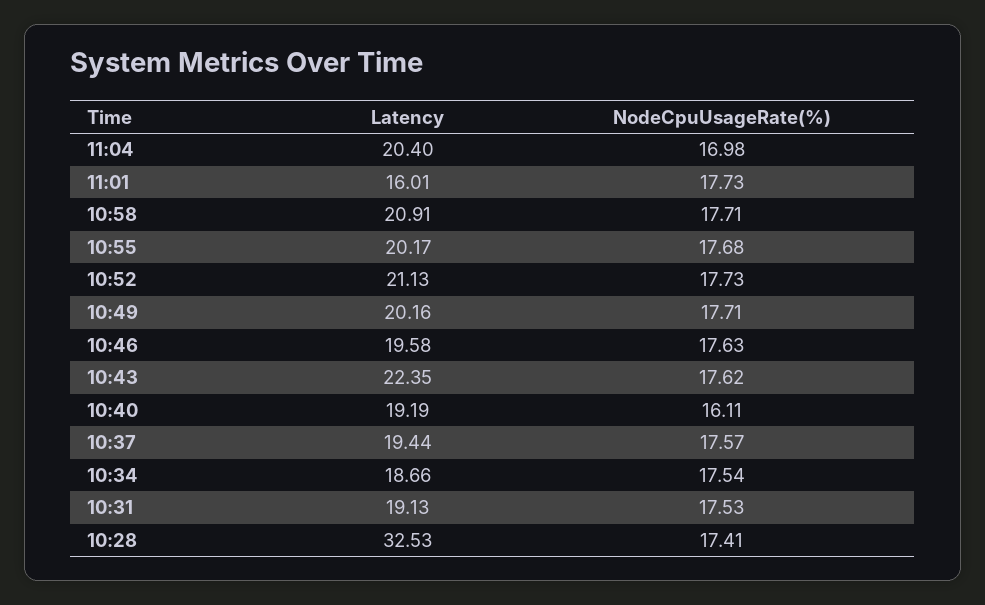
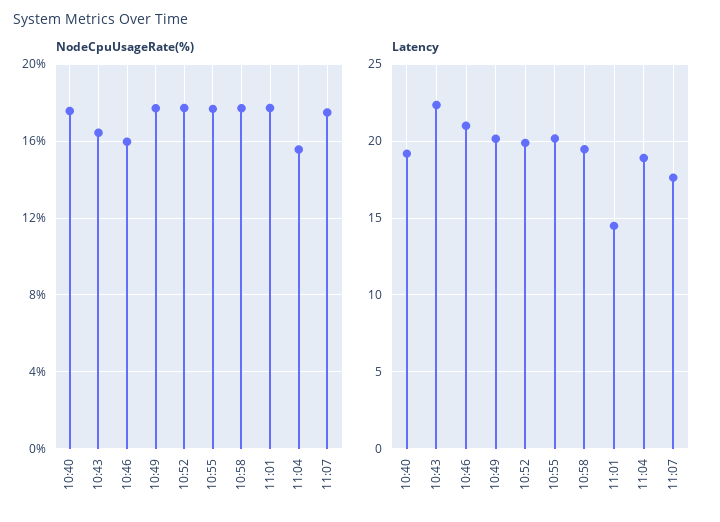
Latency, 11:04: 20.4 -> 19
NodeCpuUsageRate(%), 11:04: 16.98 -> 15.5
Latency, 11:01: 16.01 -> 14.5
Latency, 10:58: 20.91 -> 19.5
Latency, 10:52: 21.13 -> 20
Latency, 10:46: 19.58 -> 21
NodeCpuUsageRate(%), 10:46: 17.63 -> 16
NodeCpuUsageRate(%), 10:43: 17.62 -> 16.5
NodeCpuUsageRate(%), 10:40: 16.11 -> 17.5
Latency, 10:37: 19.44 -> none
NodeCpuUsageRate(%), 10:37: 17.57 -> none
Latency, 10:34: 18.66 -> none
NodeCpuUsageRate(%), 10:34: 17.54 -> none
Latency, 10:31: 19.13 -> none
NodeCpuUsageRate(%), 10:31: 17.53 -> none
Latency, 10:28: 32.53 -> none
NodeCpuUsageRate(%), 10:28: 17.41 -> none
NodeCpuUsageRate(%), 11:07: none -> 17.5
Latency, 11:07: none -> 17.5

